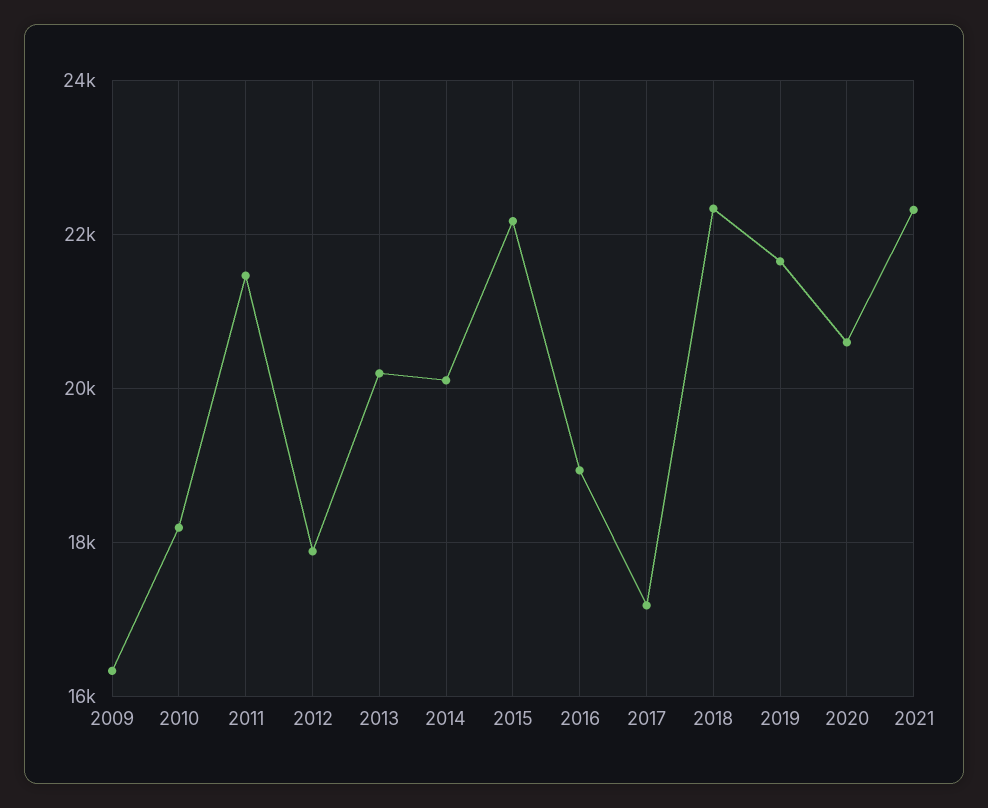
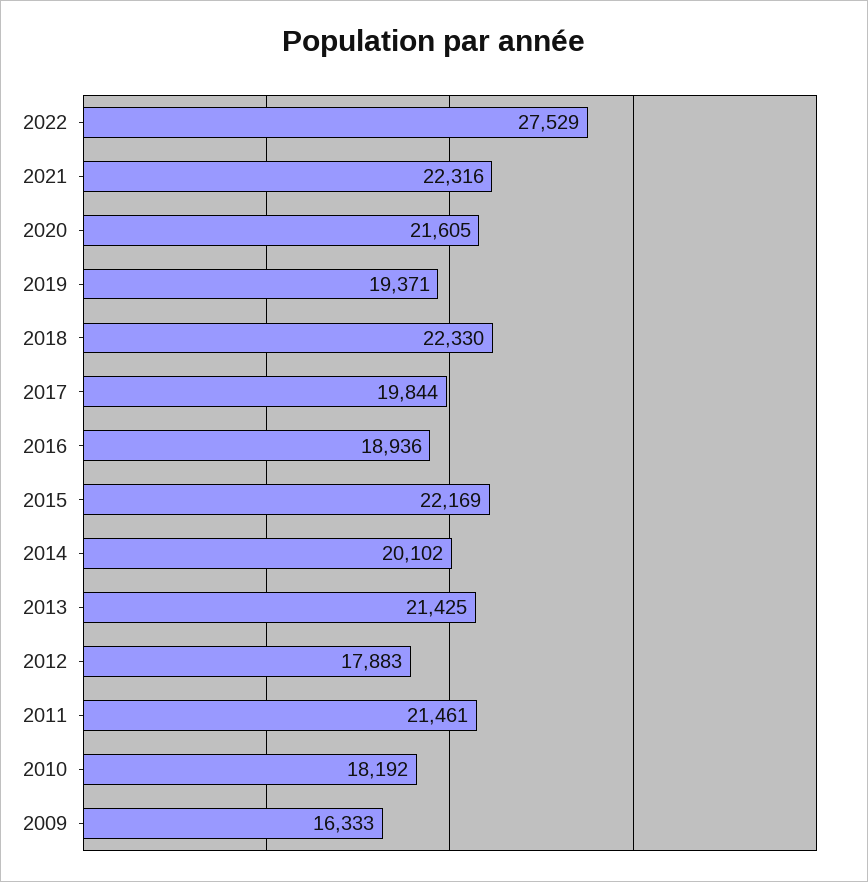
2013: 20200 -> 21425
2017: 17200 -> 19844
2019: 21600 -> 19371
2020: 20600 -> 21605
2022: none -> 27529

